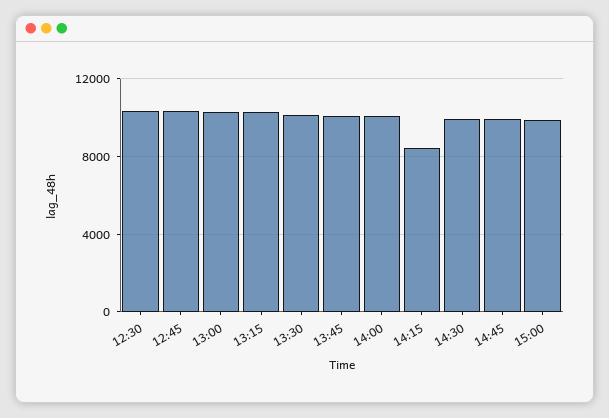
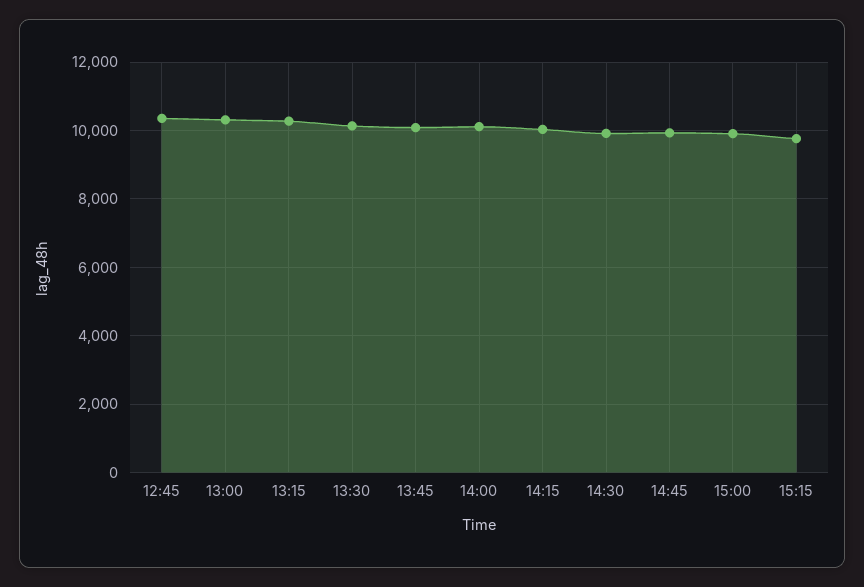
12:30: 10500 -> none
14:15: 8500 -> 10000
15:15: none -> 9800

